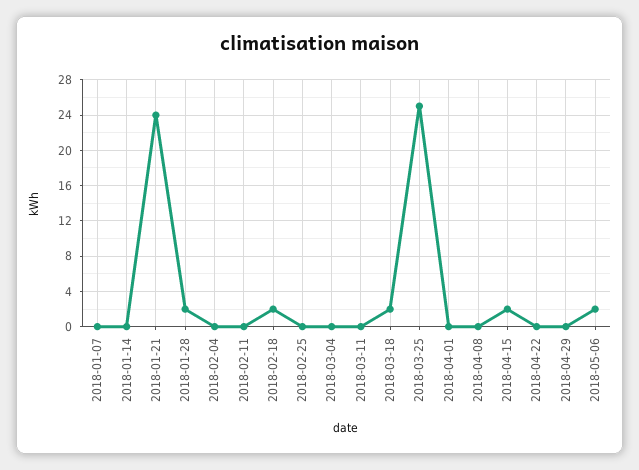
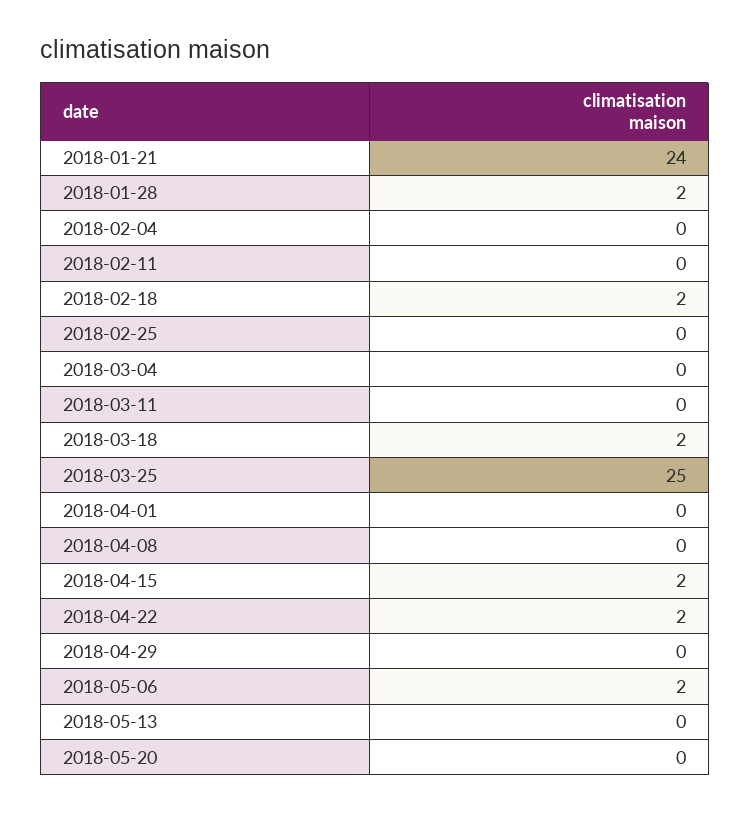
2018-01-07: 0 -> none
2018-01-14: 0 -> none
2018-04-22: 0 -> 2
2018-05-13: none -> 0
2018-05-20: none -> 0

